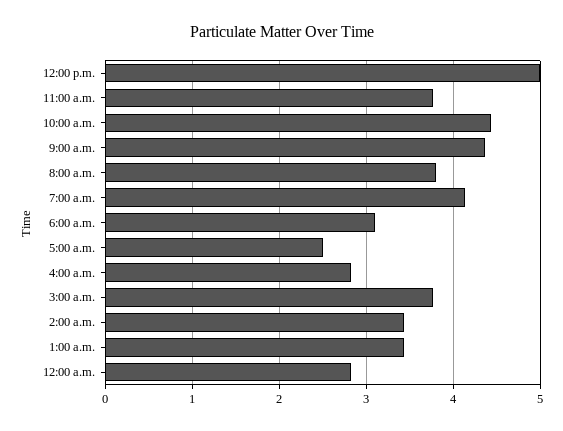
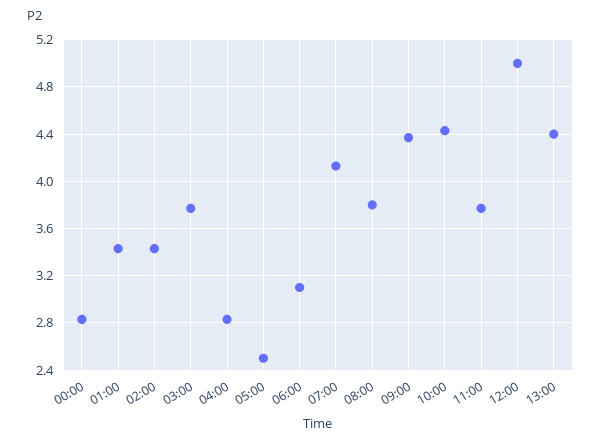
13:00: none -> 4.4

